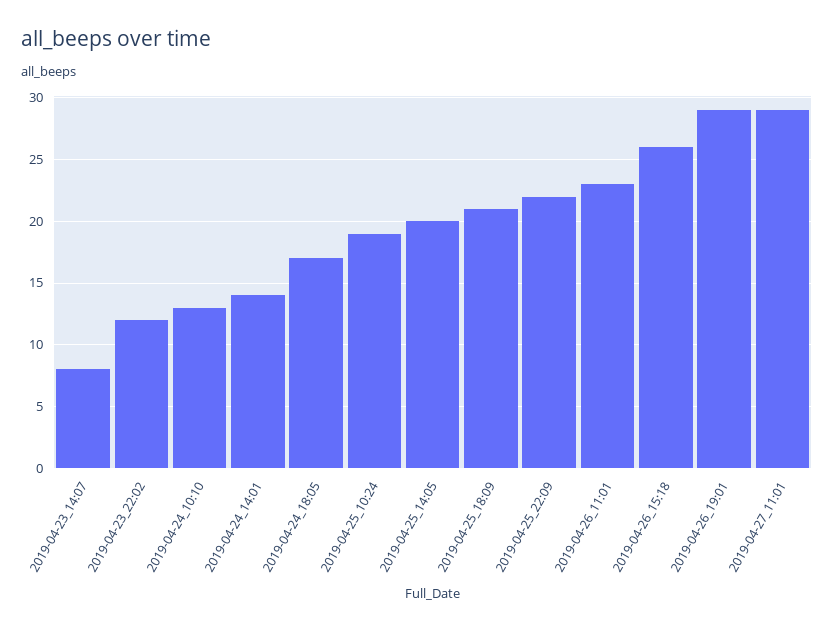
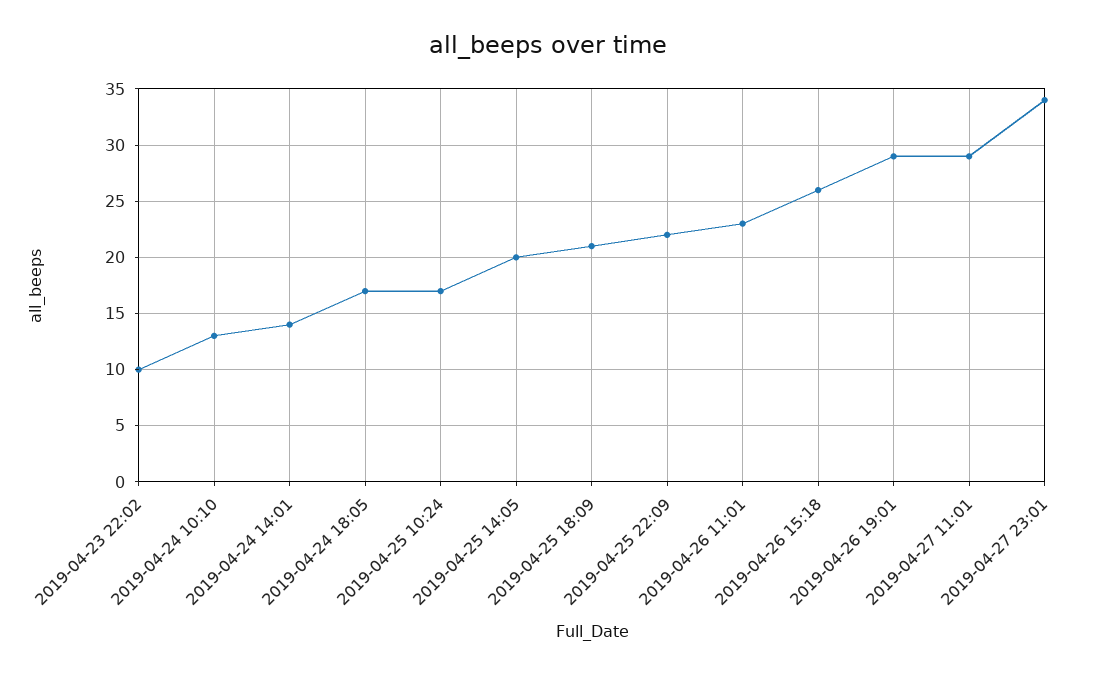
2019-04-23_14:07: 8 -> none
2019-04-23_22:02: 12 -> 10
2019-04-25_10:24: 19 -> 17
2019-04-27 23:01: none -> 34

